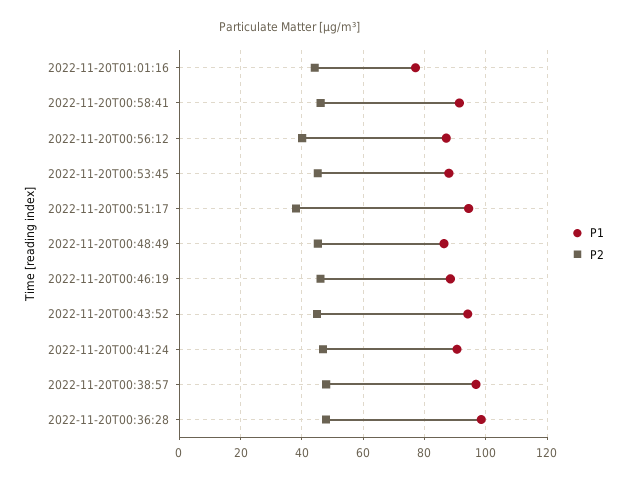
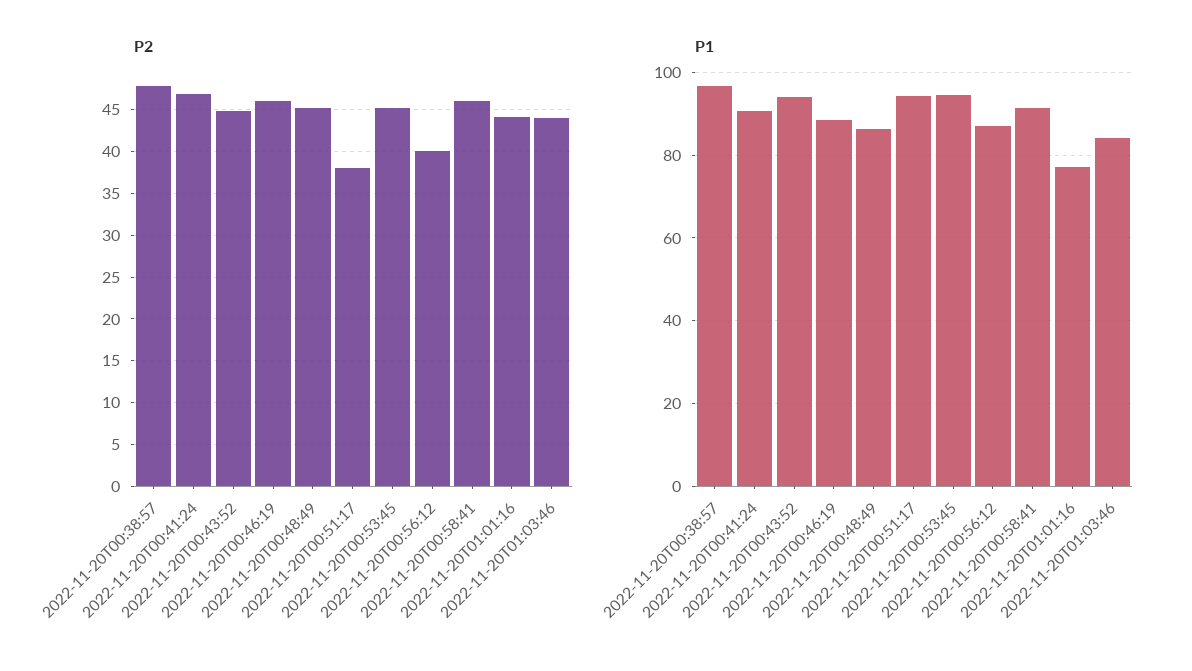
P1, 2022-11-20T00:53:45: 88 -> 94
P1, 2022-11-20T00:36:28: 98 -> none
P2, 2022-11-20T00:36:28: 48 -> none
P2, 2022-11-20T01:03:46: none -> 44
P1, 2022-11-20T01:03:46: none -> 84

